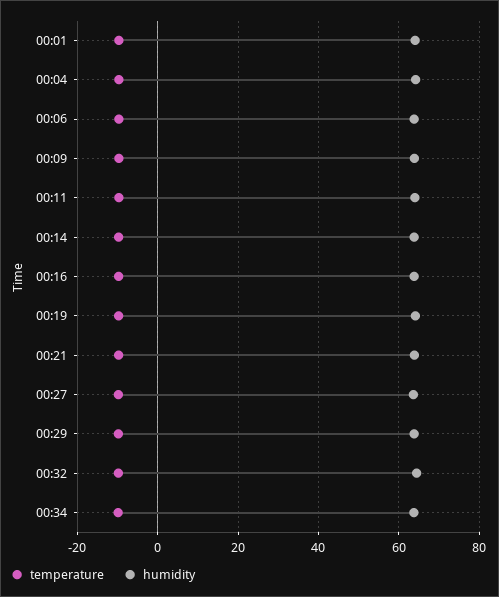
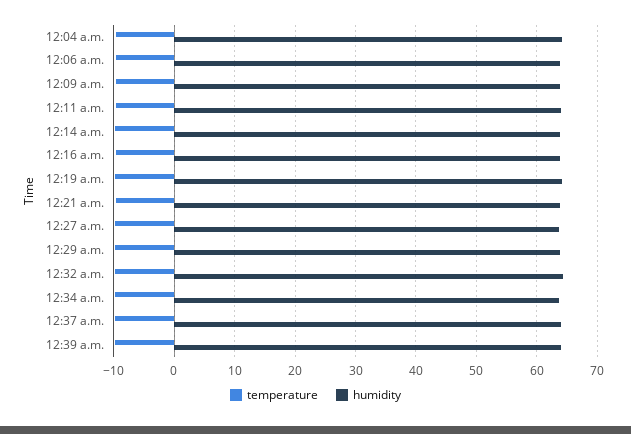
temperature, 00:01: -10 -> none
humidity, 00:01: 64 -> none
temperature, 12:37 a.m.: none -> -10
humidity, 12:37 a.m.: none -> 64
temperature, 12:39 a.m.: none -> -10
humidity, 12:39 a.m.: none -> 64

